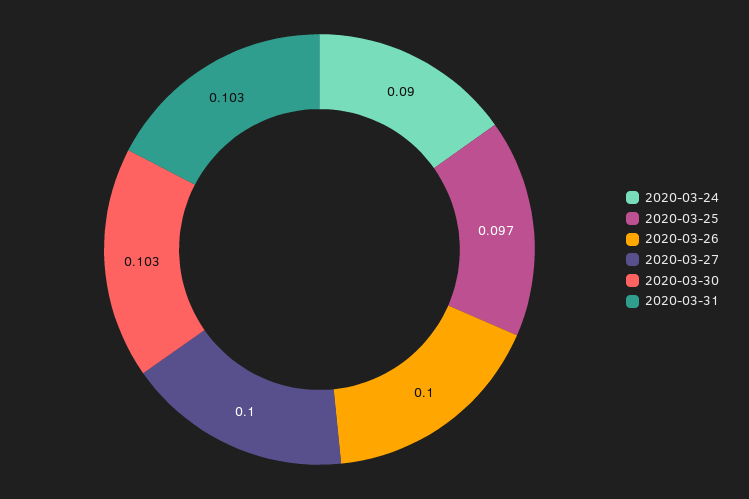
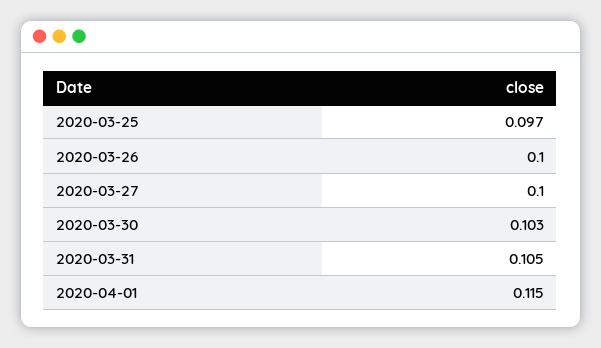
2020-03-24: 0.09 -> none
2020-03-31: 0.103 -> 0.105
2020-04-01: none -> 0.115

